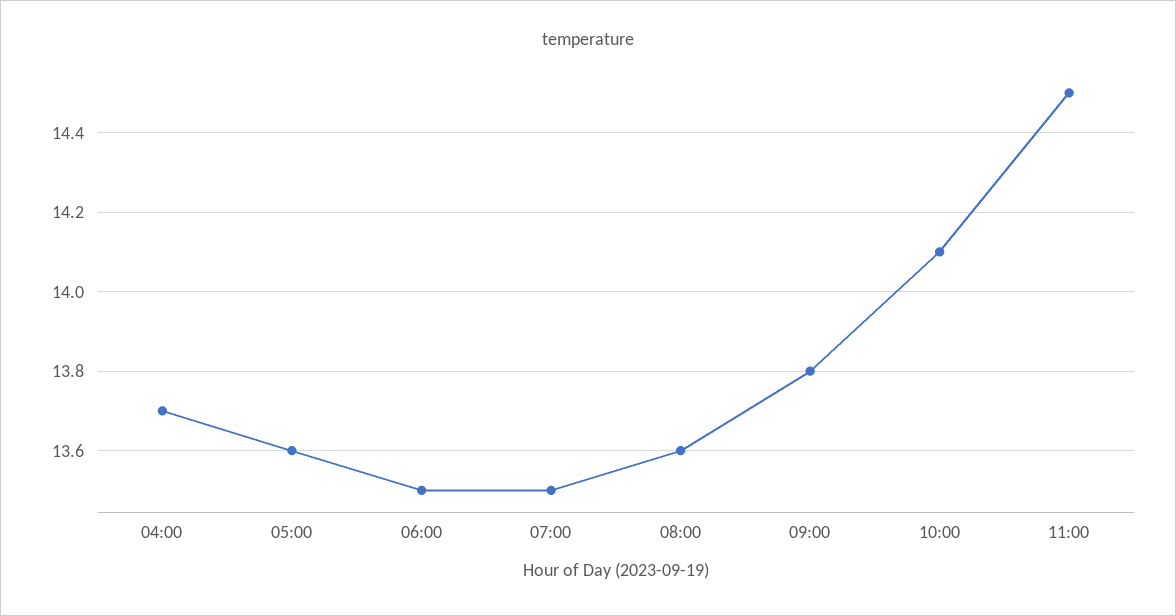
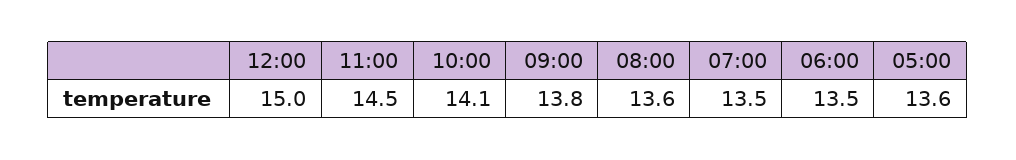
04:00: 13.7 -> none
12:00: none -> 15

